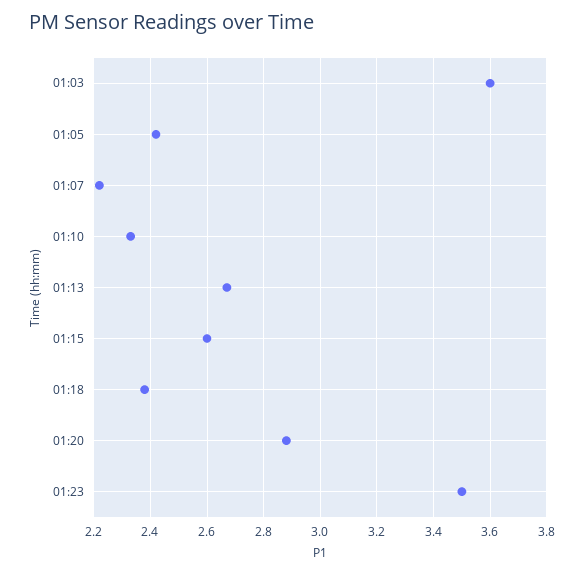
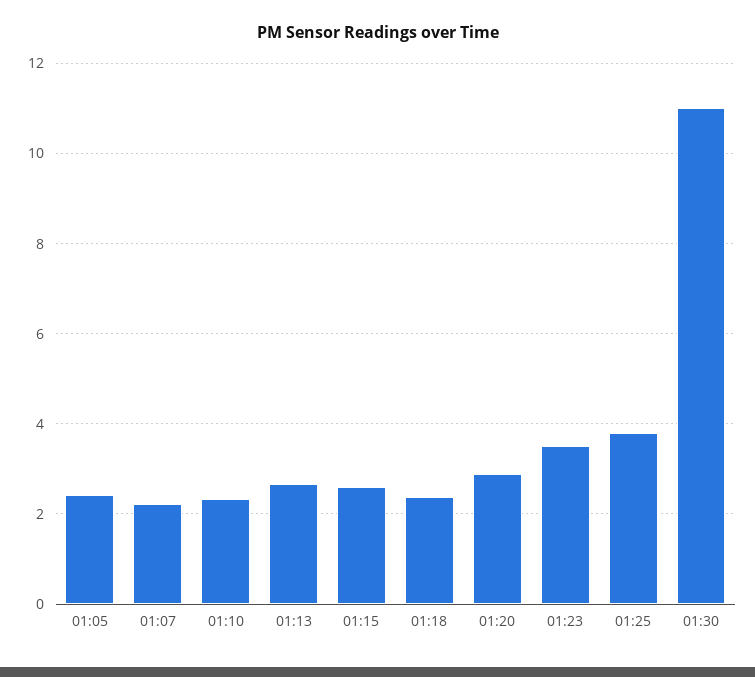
01:03: 3.6 -> none
01:25: none -> 3.8
01:30: none -> 11

